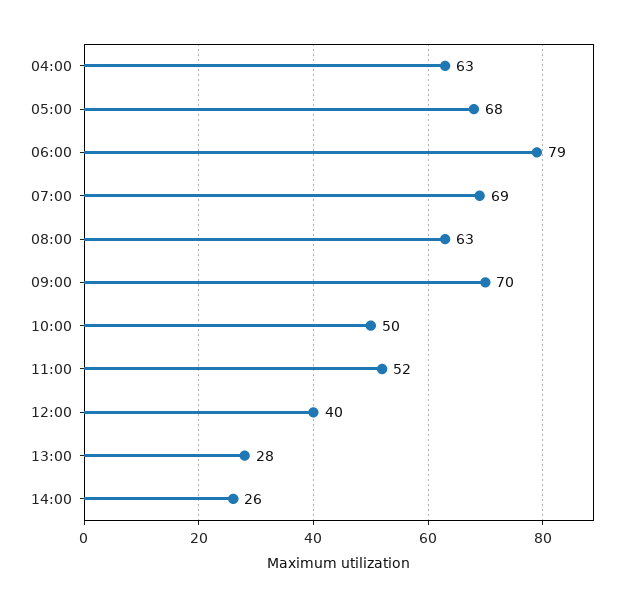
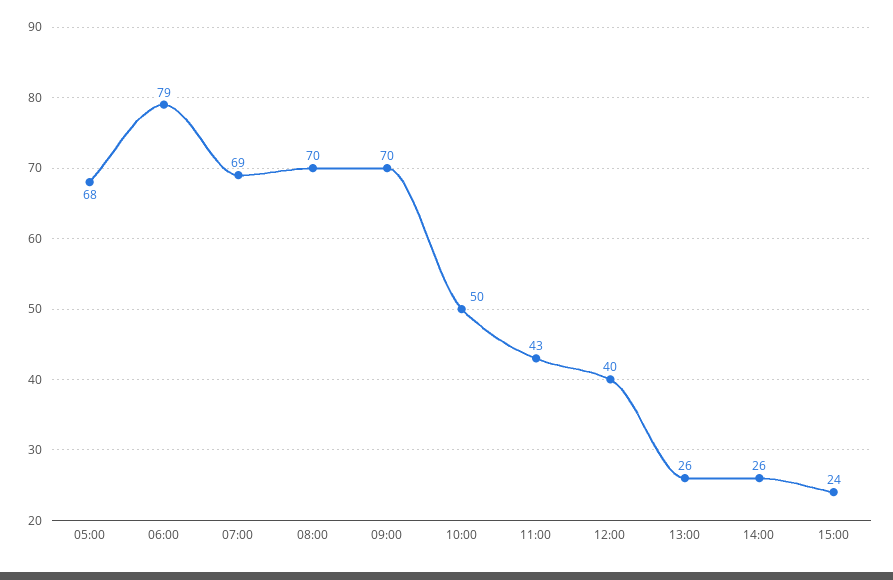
04:00: 63 -> none
08:00: 63 -> 70
11:00: 52 -> 43
13:00: 28 -> 26
15:00: none -> 24

